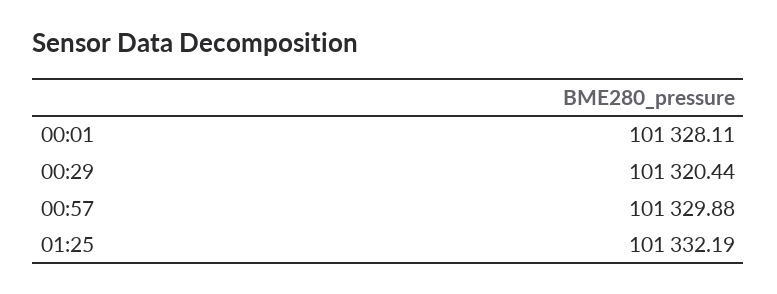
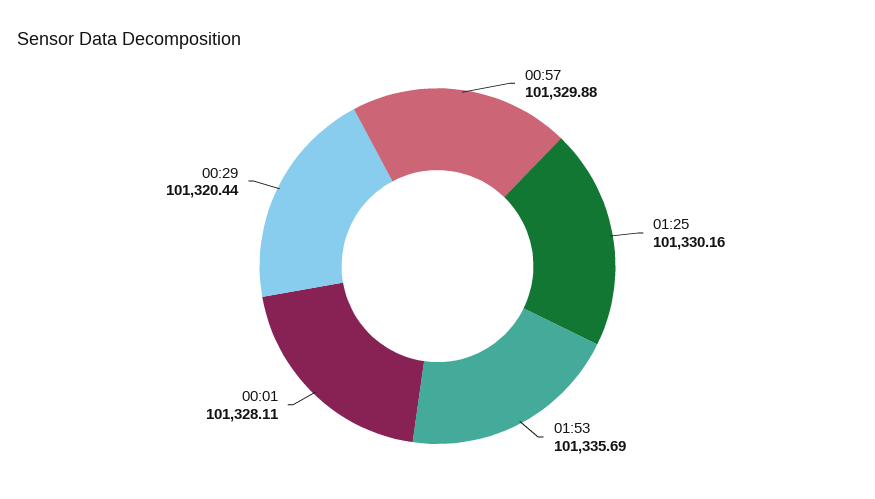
01:25: 101332.19 -> 101330.16
01:53: none -> 101335.69

